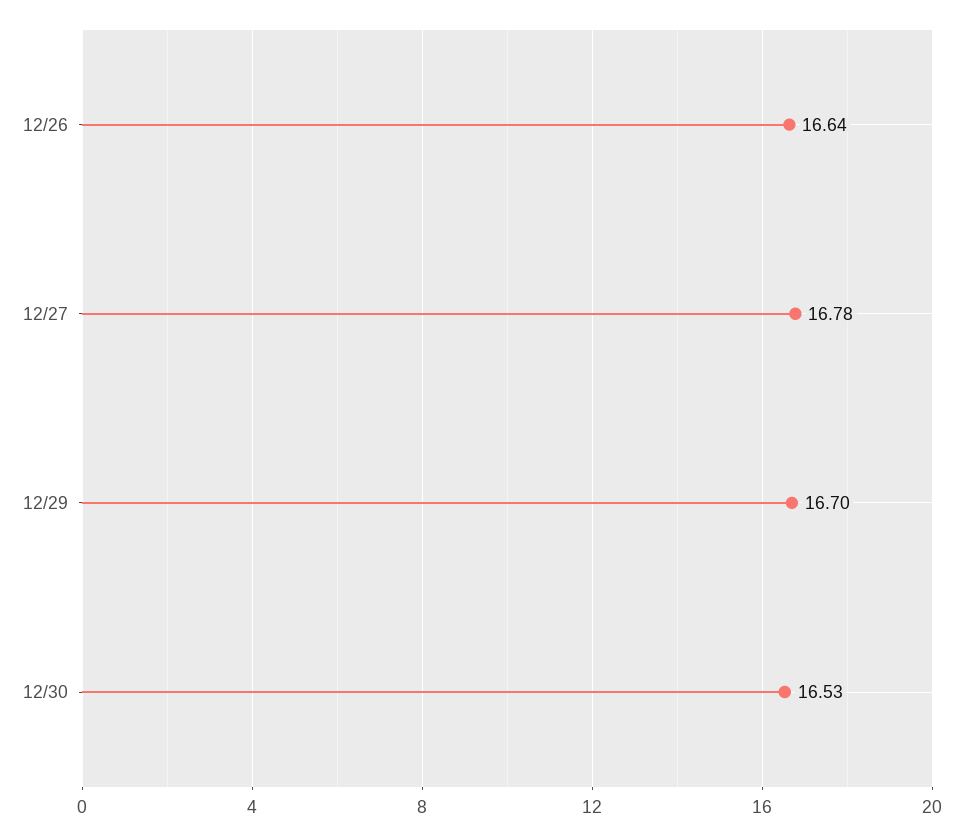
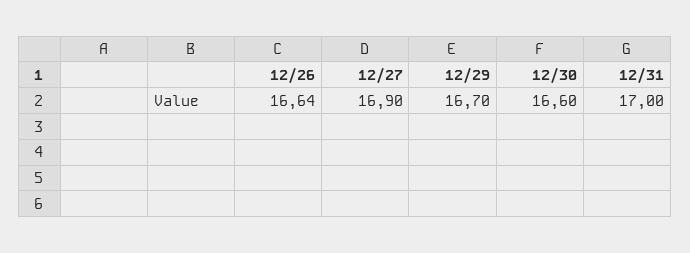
12/27: 16.78 -> 16.9
12/30: 16.53 -> 16.6
12/31: none -> 17

